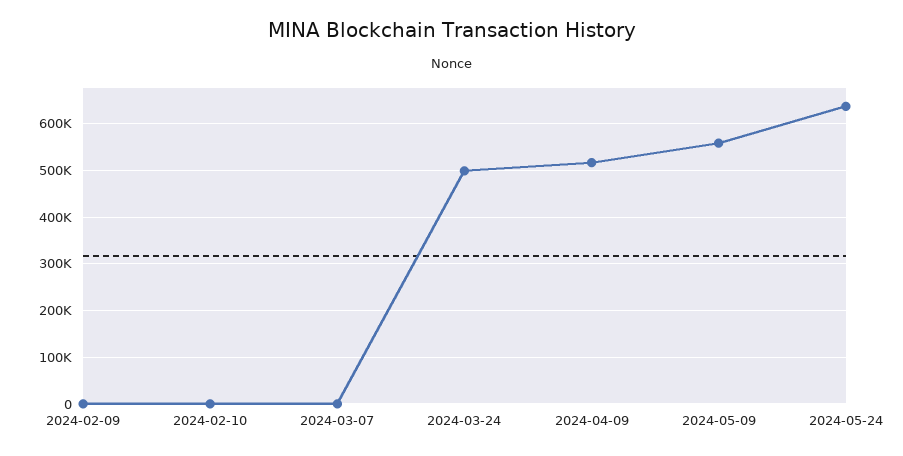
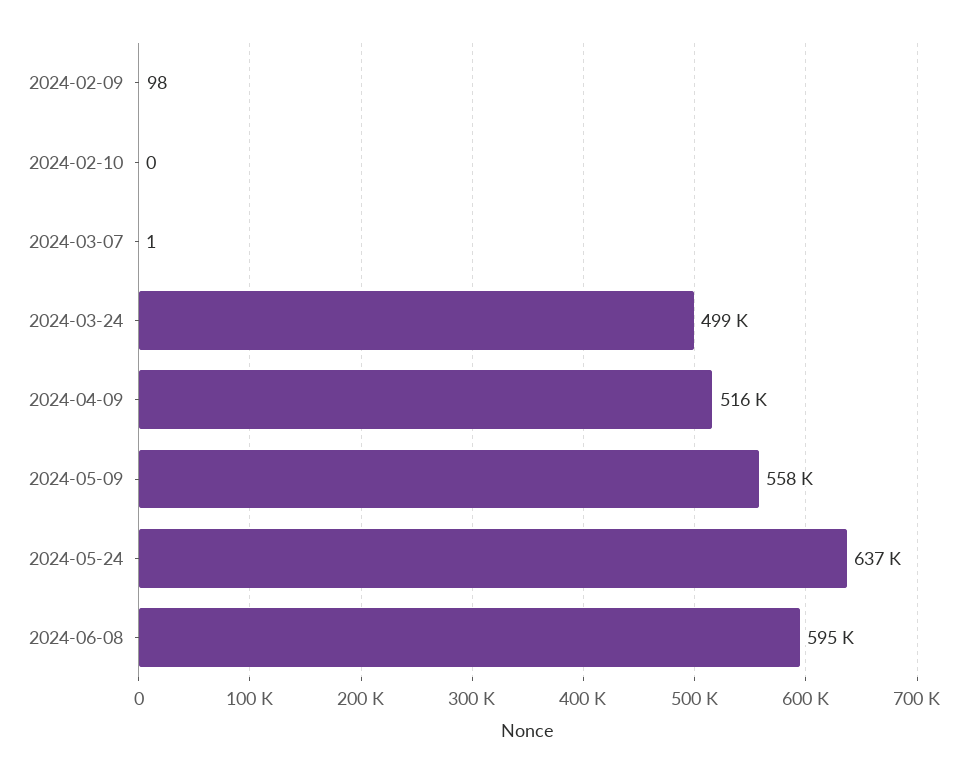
2024-06-08: none -> 595000

